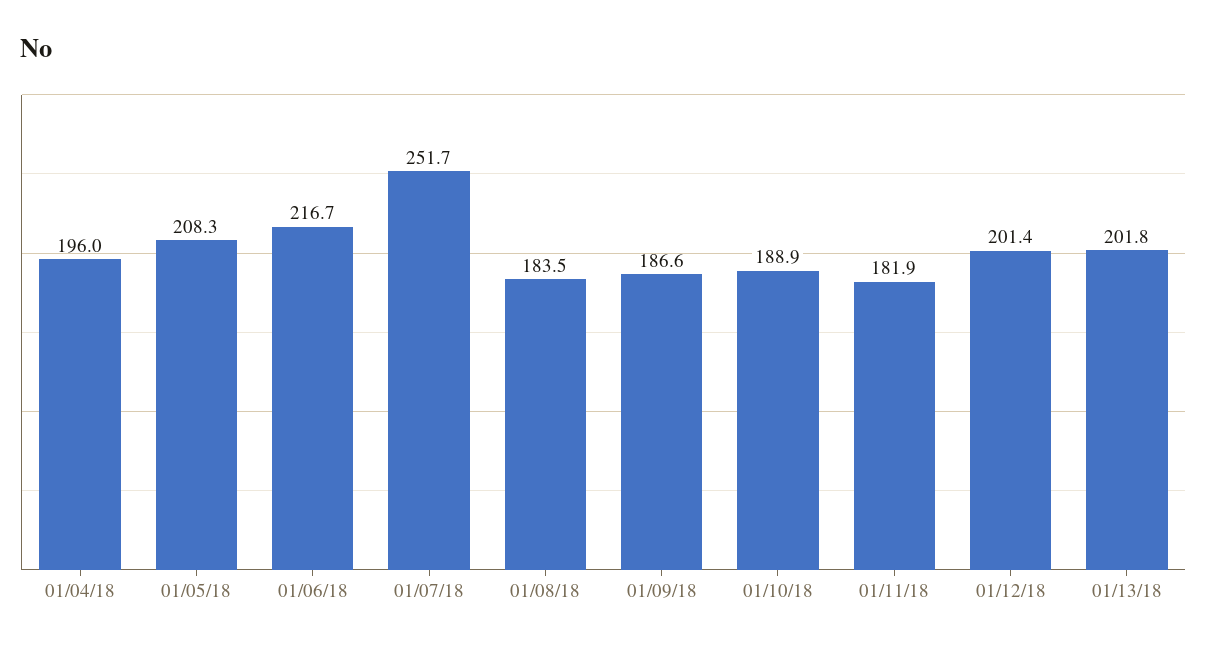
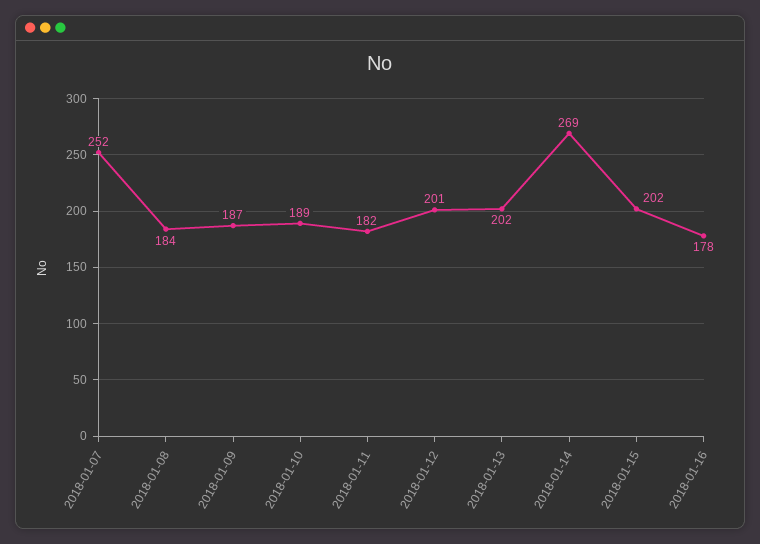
01/04/18: 196 -> none
01/05/18: 208.3 -> none
01/06/18: 216.7 -> none
2018-01-14: none -> 269
2018-01-15: none -> 202
2018-01-16: none -> 178

